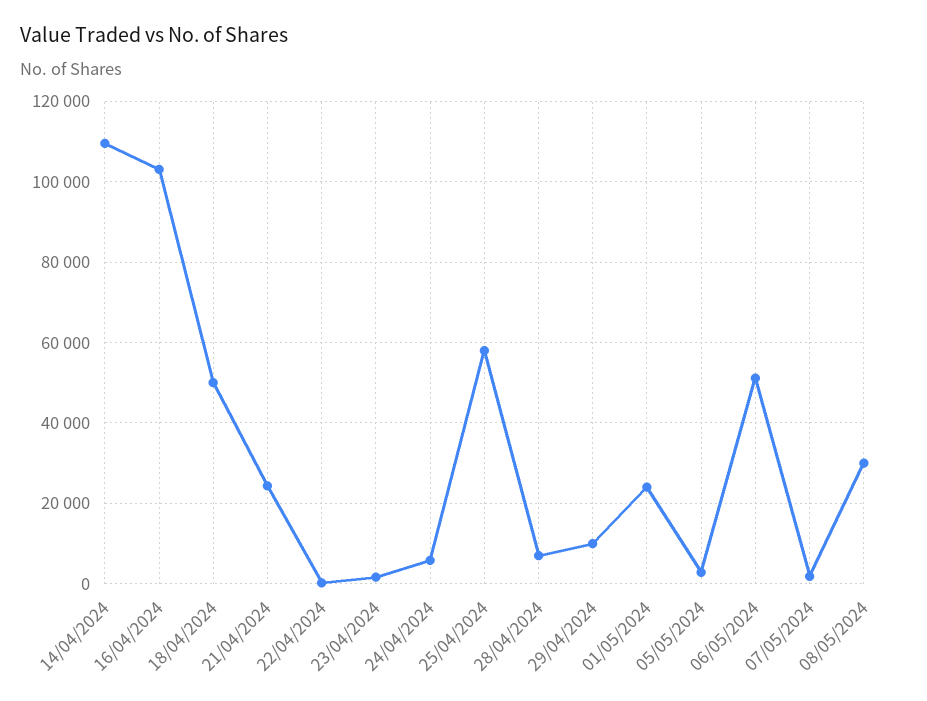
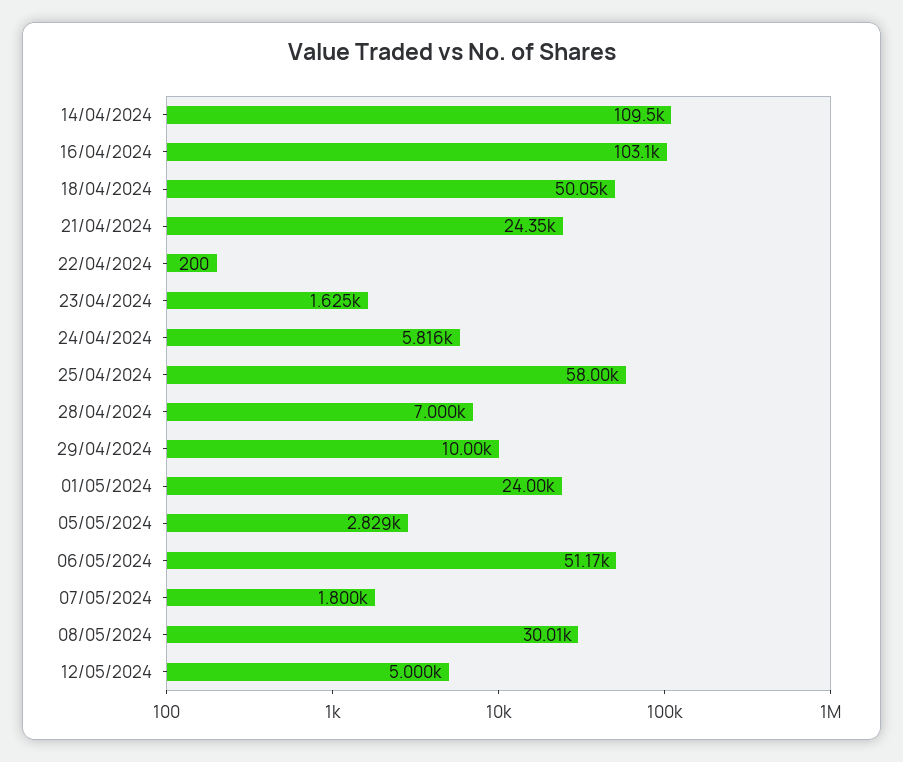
12/05/2024: none -> 5000

